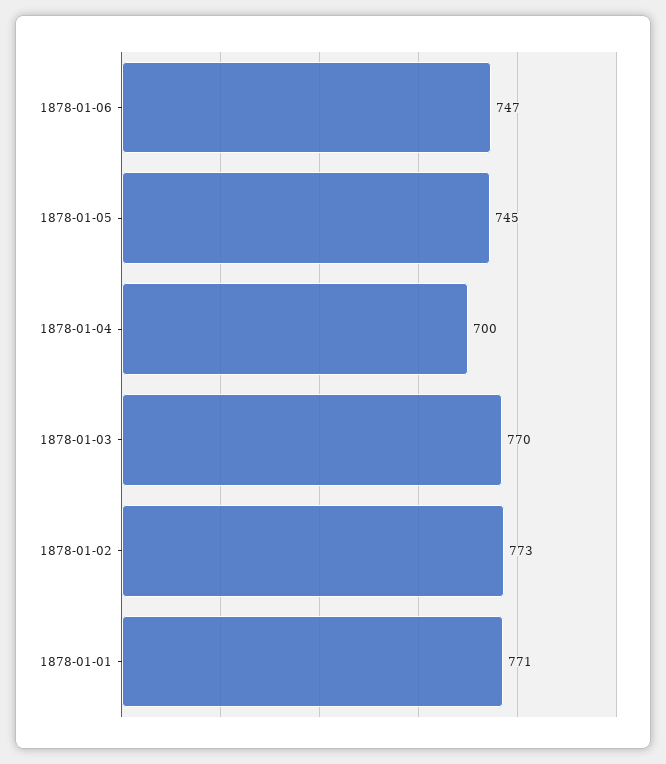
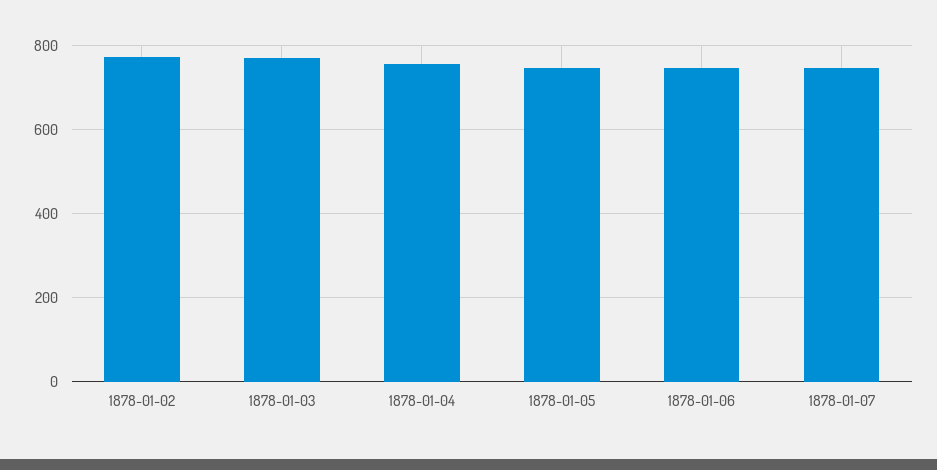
1878-01-04: 700 -> 760
1878-01-01: 771 -> none
1878-01-07: none -> 740

